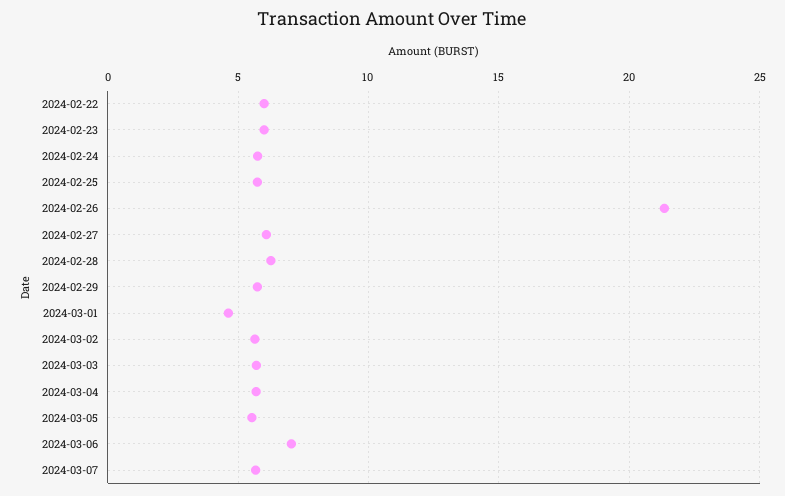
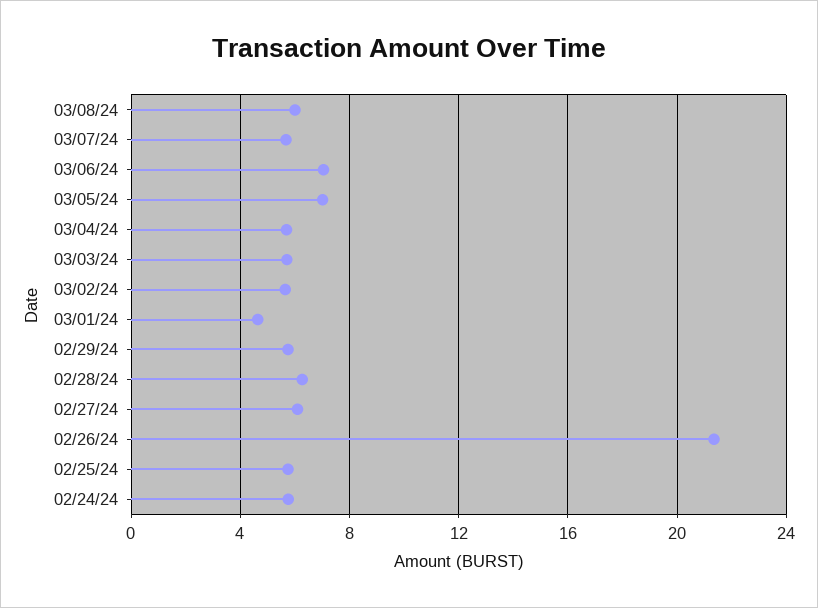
2024-02-22: 6 -> none
2024-02-23: 6 -> none
2024-03-05: 5.5 -> 7
03/08/24: none -> 6

